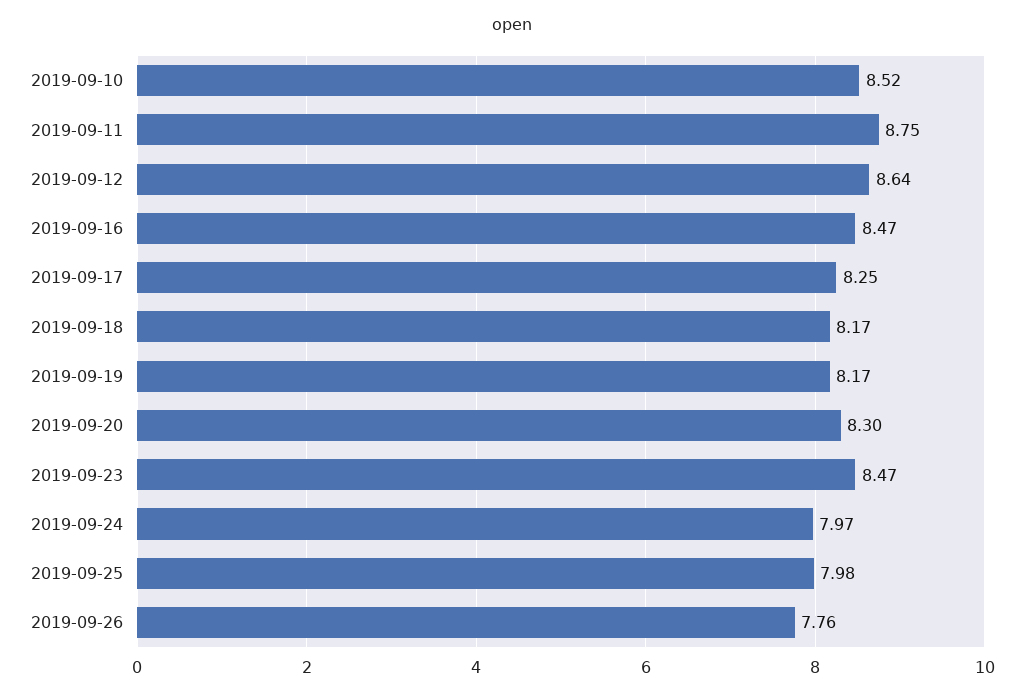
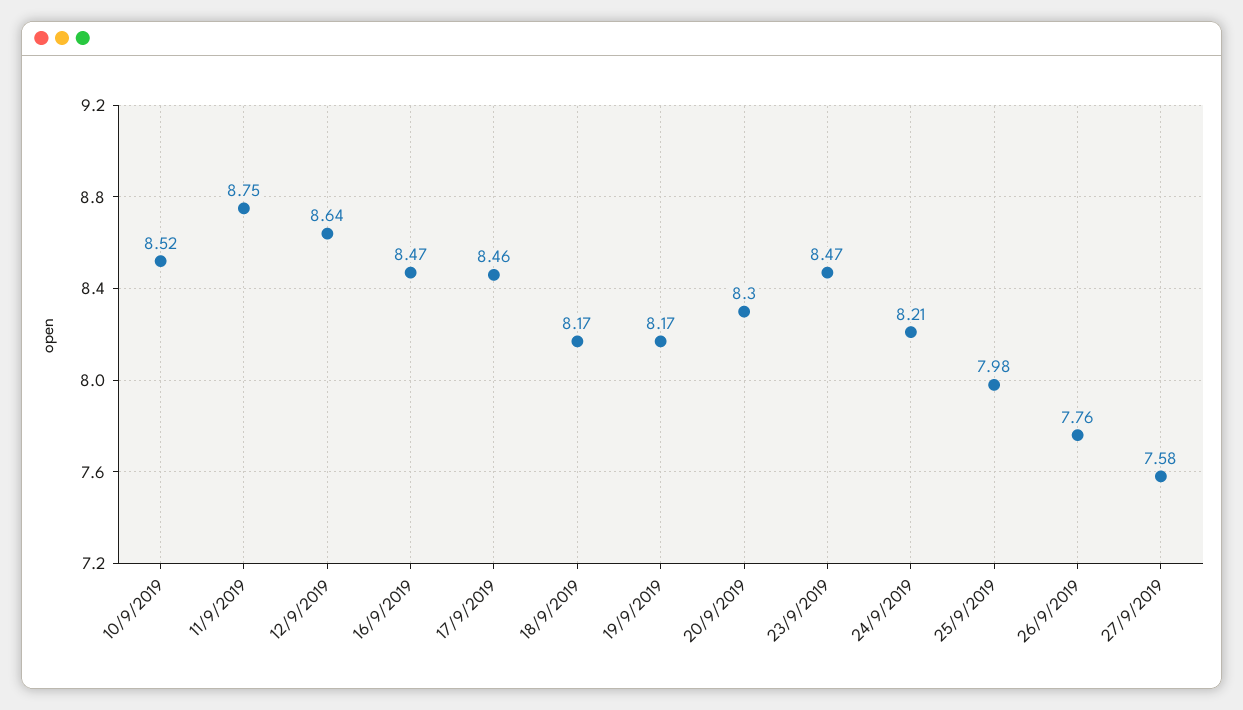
2019-09-17: 8.25 -> 8.46
2019-09-24: 7.97 -> 8.21
27/9/2019: none -> 7.58

